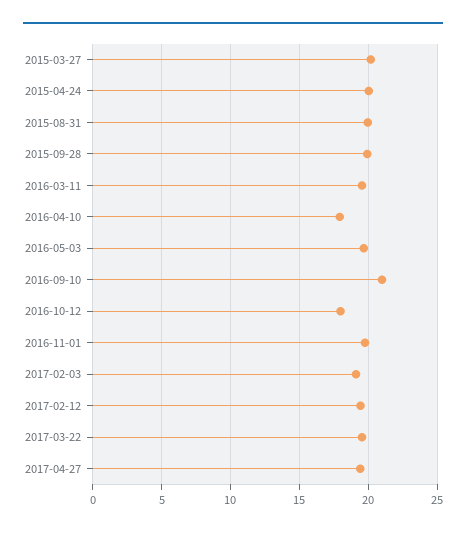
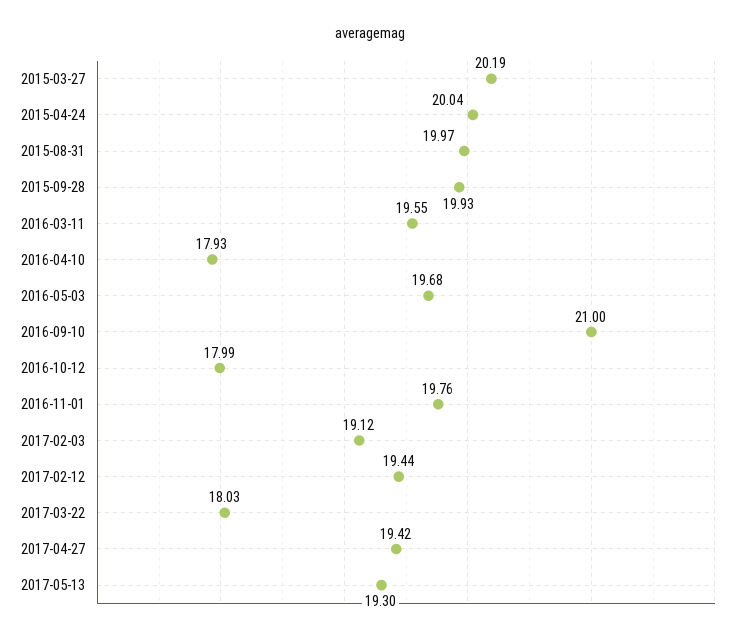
2017-03-22: 19.5 -> 18.03
2017-05-13: none -> 19.3

